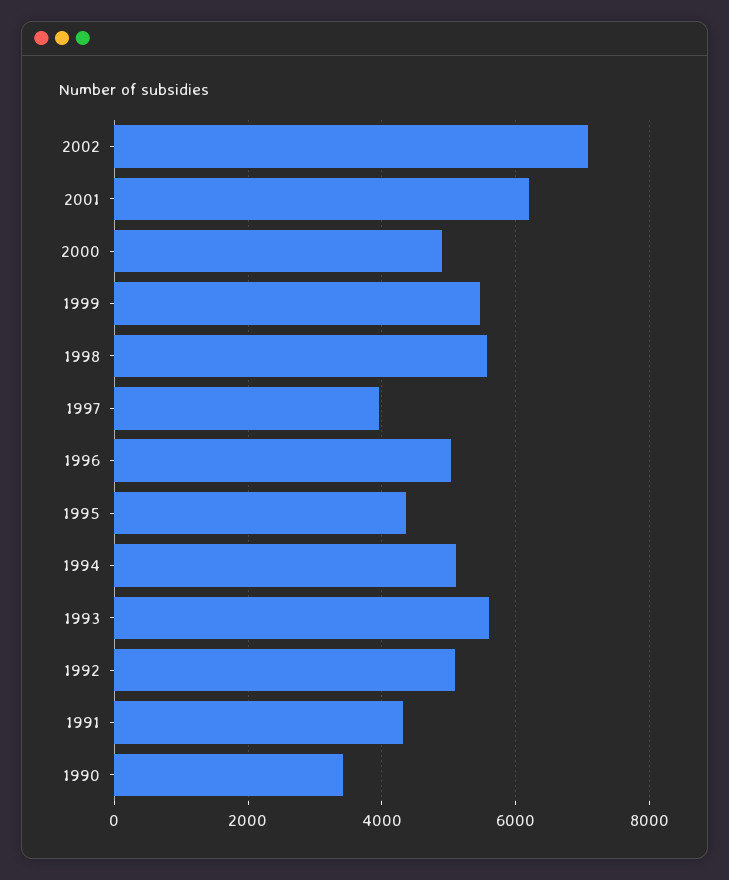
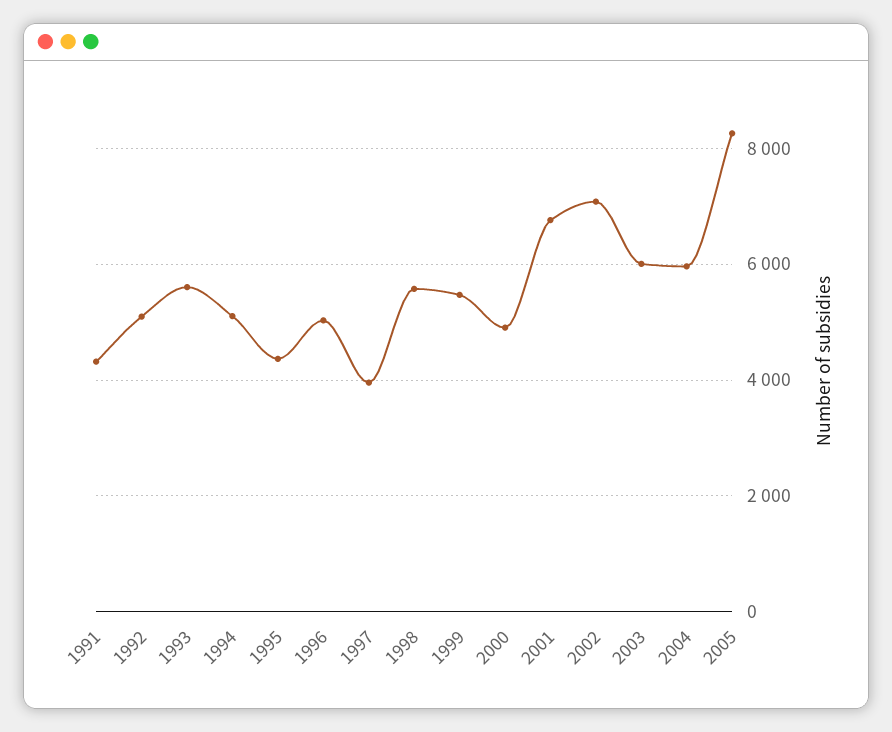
2001: 6200 -> 6800
1990: 3400 -> none
2003: none -> 6000
2004: none -> 6000
2005: none -> 8200

